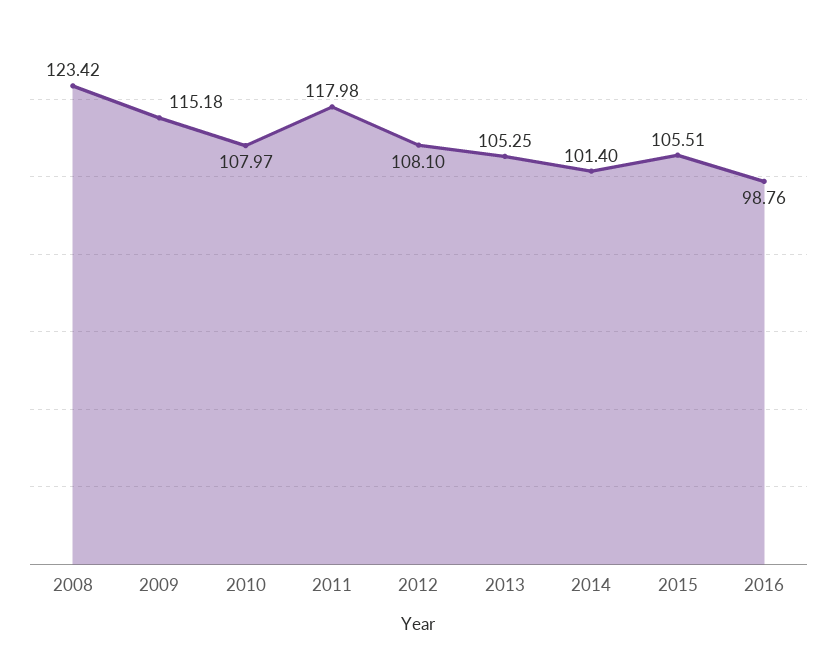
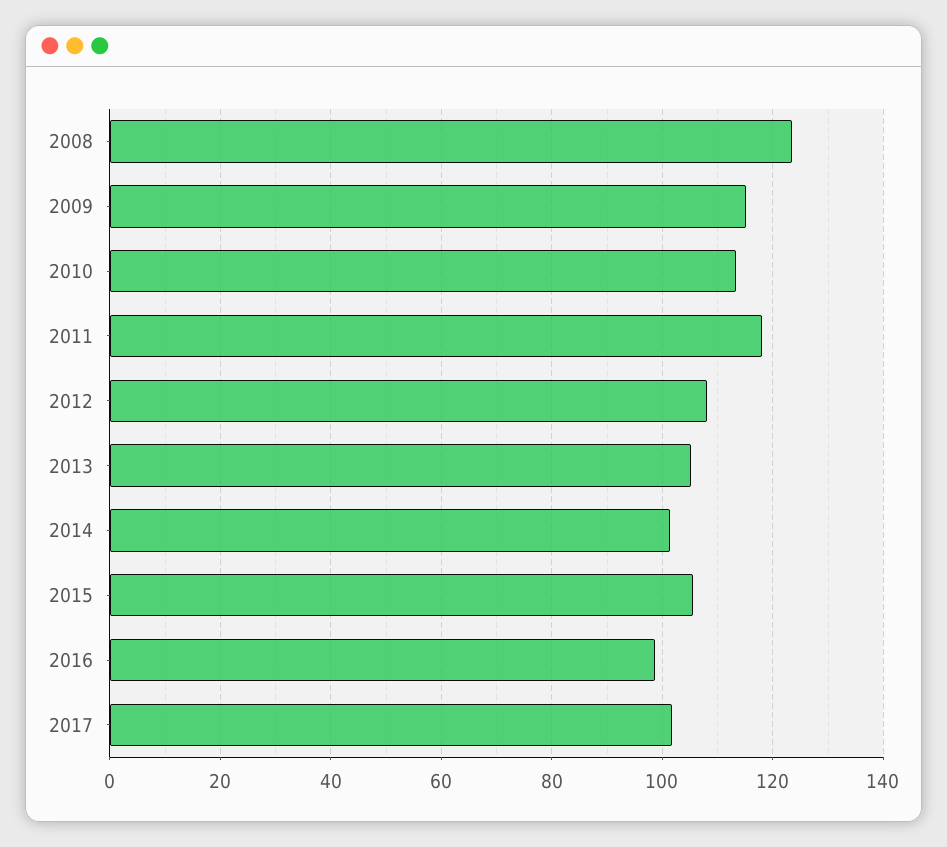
2010: 107.97 -> 114
2017: none -> 102

